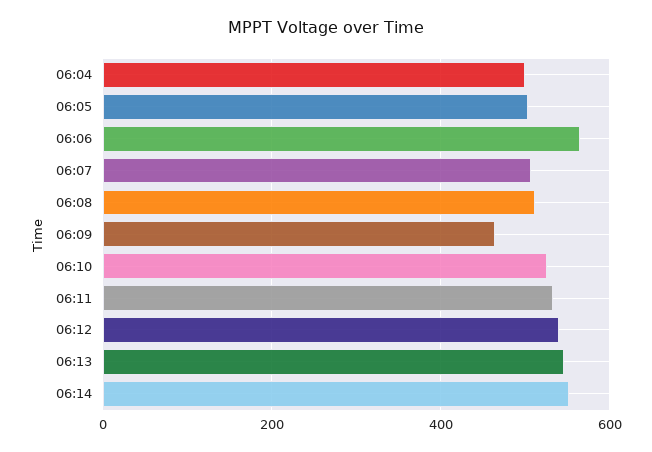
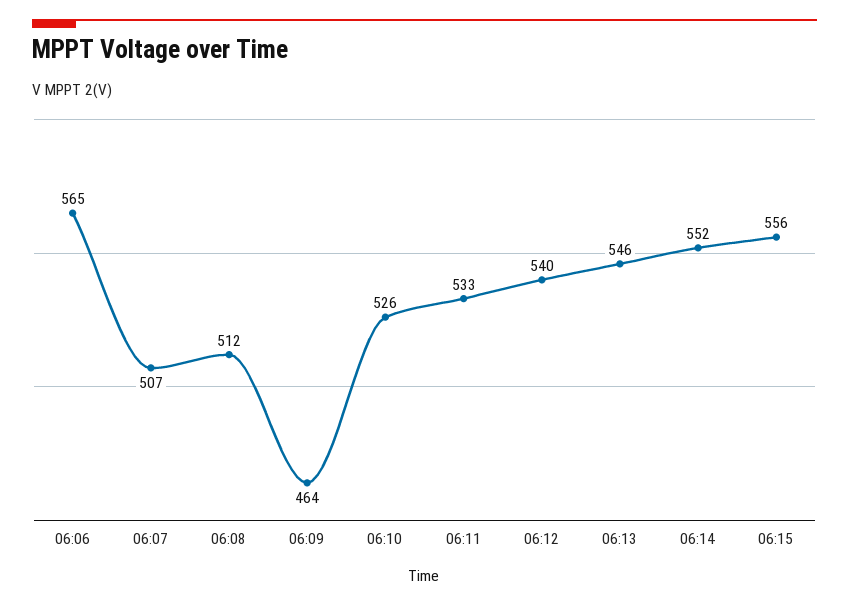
06:04: 500 -> none
06:05: 500 -> none
06:15: none -> 556

